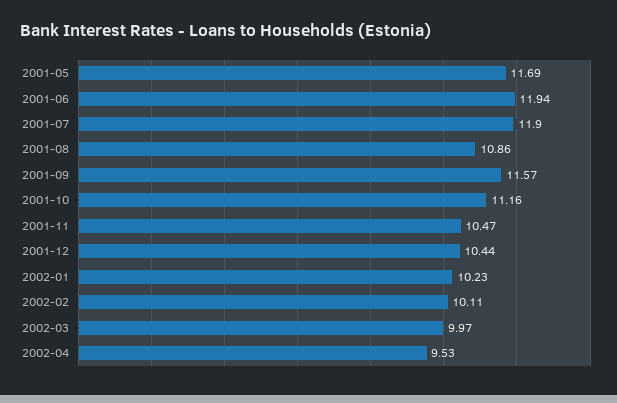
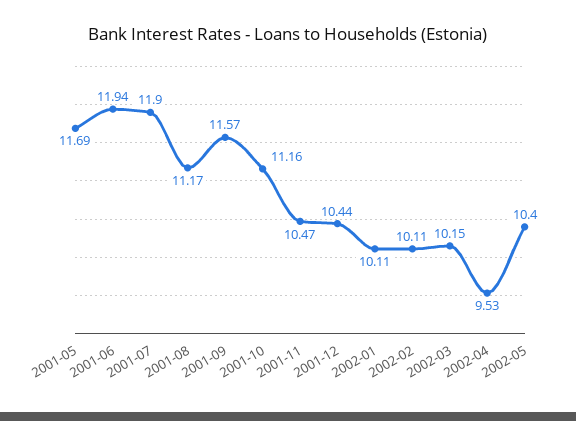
2001-08: 10.86 -> 11.17
2002-01: 10.23 -> 10.11
2002-03: 9.97 -> 10.15
2002-05: none -> 10.4

